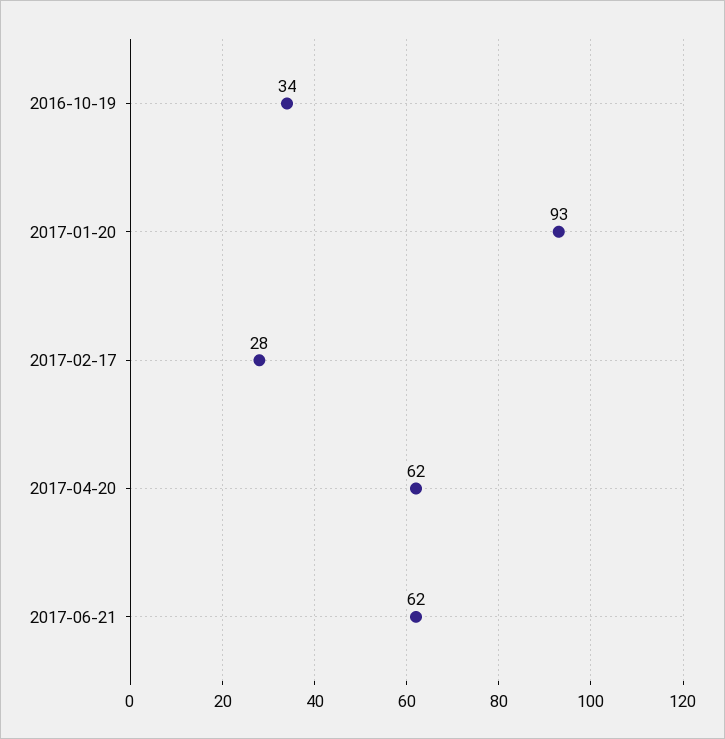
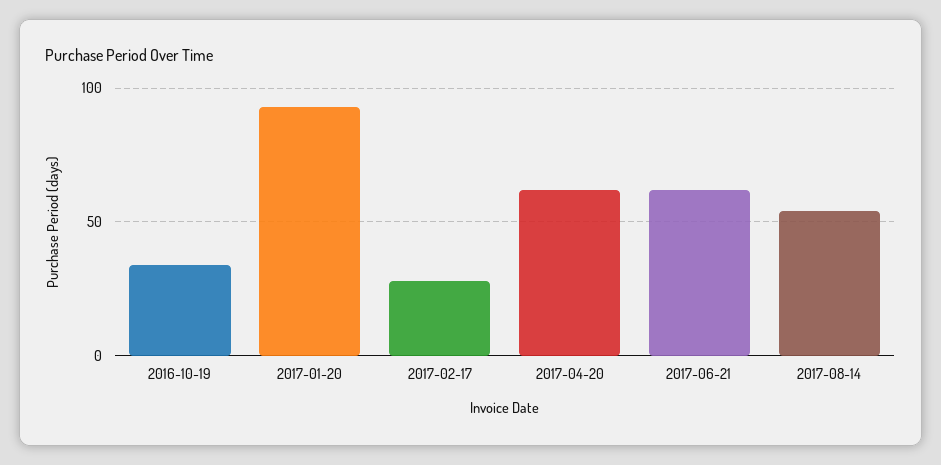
2017-08-14: none -> 55

